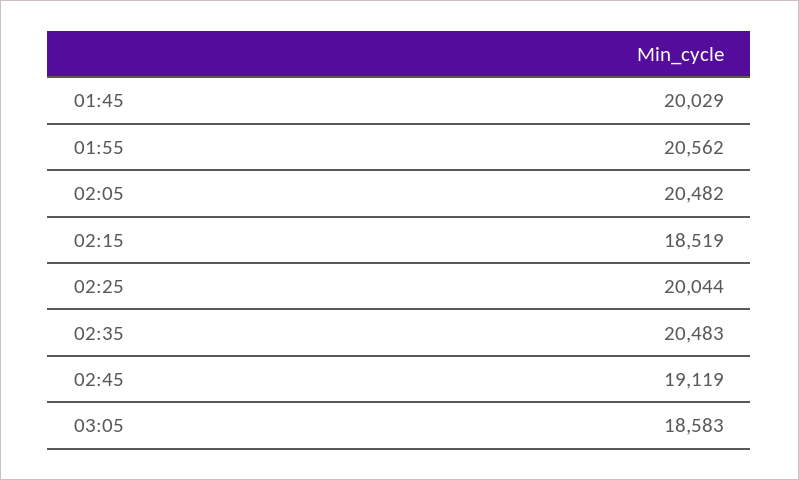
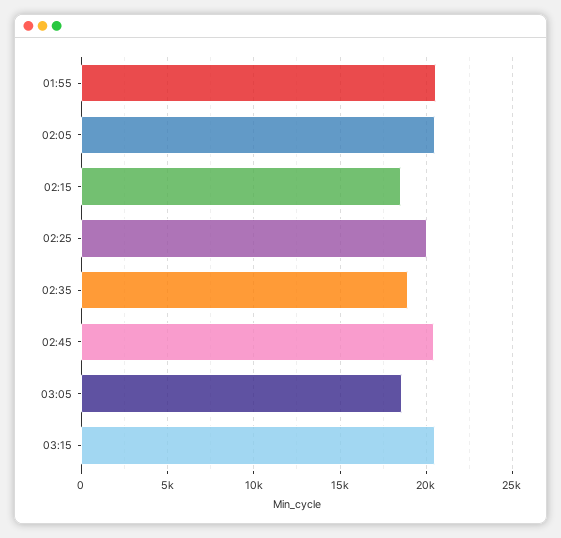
01:45: 20029 -> none
02:35: 20483 -> 19000
02:45: 19119 -> 20500
03:15: none -> 20500

